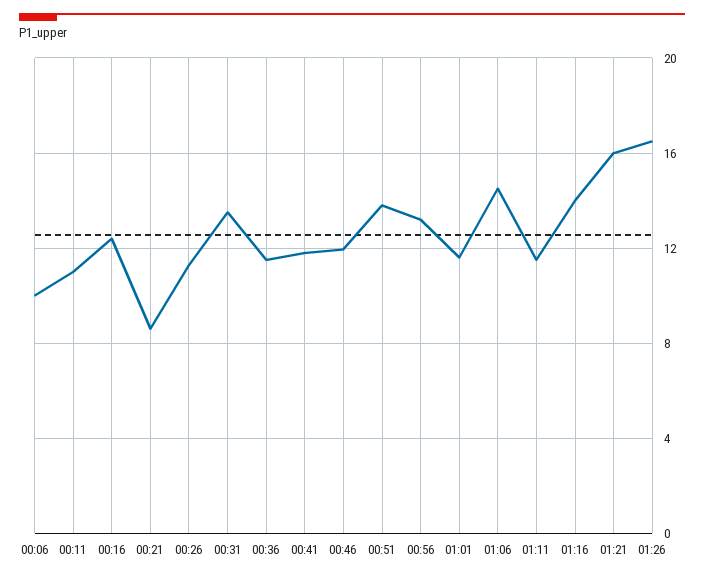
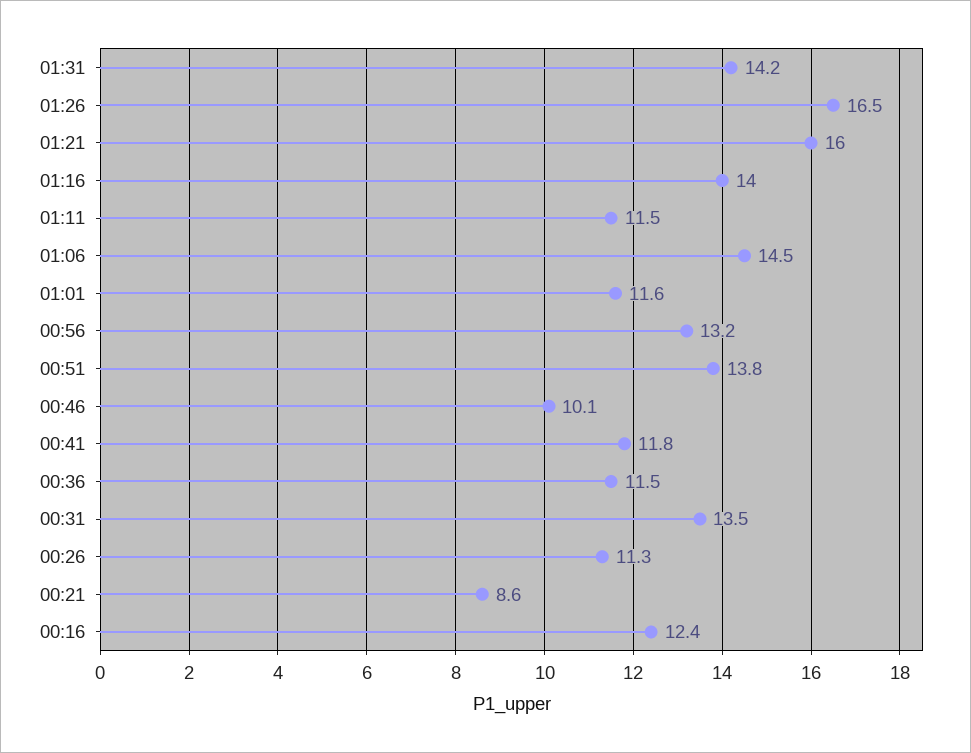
00:06: 10 -> none
00:11: 11 -> none
00:46: 12 -> 10.1
01:31: none -> 14.2

